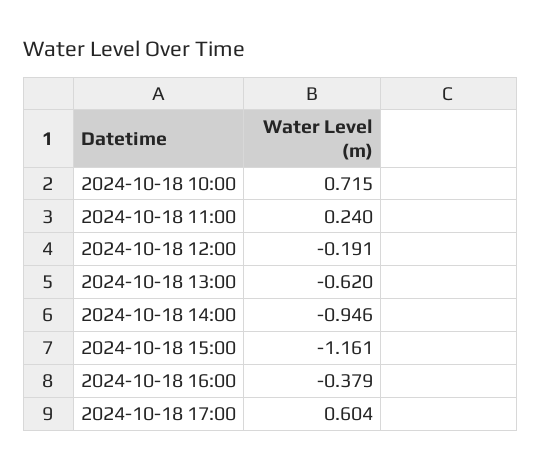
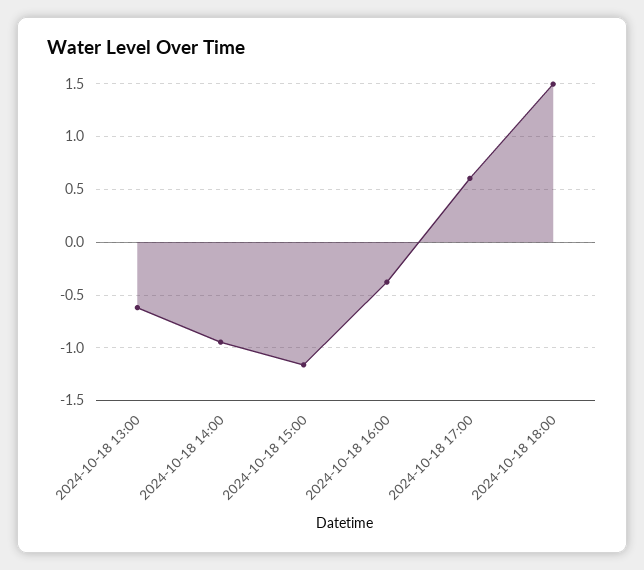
2024-10-18 10:00: 0.715 -> none
2024-10-18 11:00: 0.24 -> none
2024-10-18 12:00: -0.191 -> none
2024-10-18 18:00: none -> 1.5

